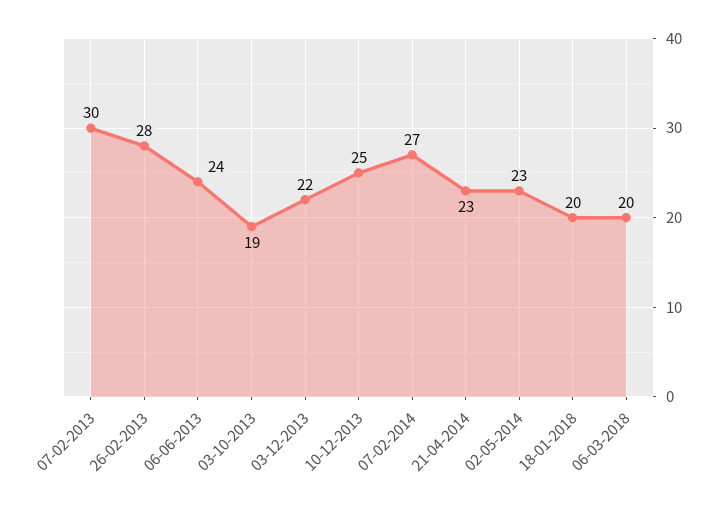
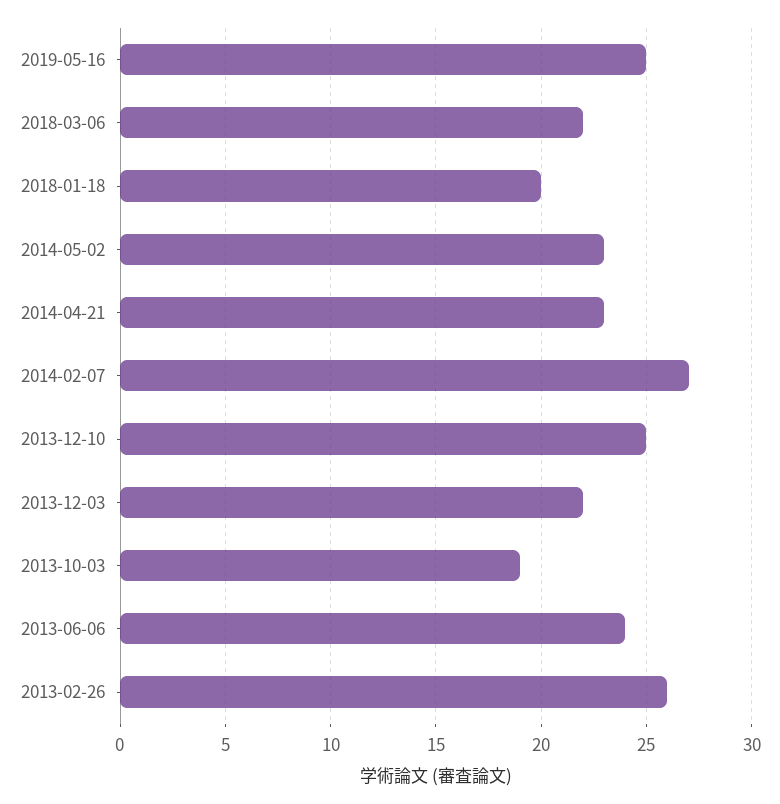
07-02-2013: 30 -> none
26-02-2013: 28 -> 26
06-03-2018: 20 -> 22
2019-05-16: none -> 25

